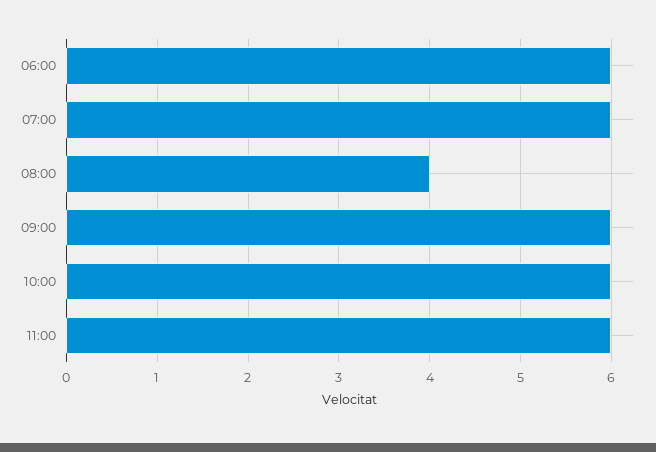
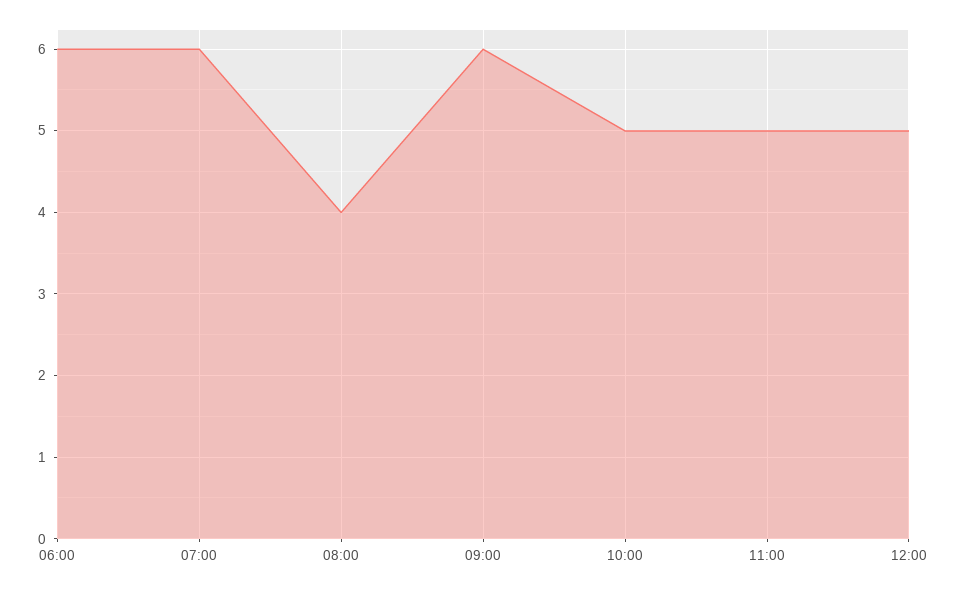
10:00: 6 -> 5
11:00: 6 -> 5
12:00: none -> 5

